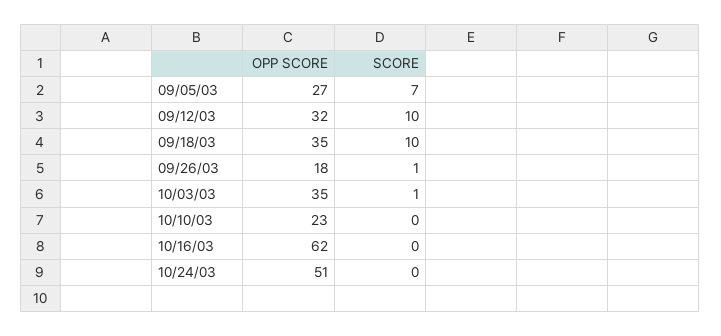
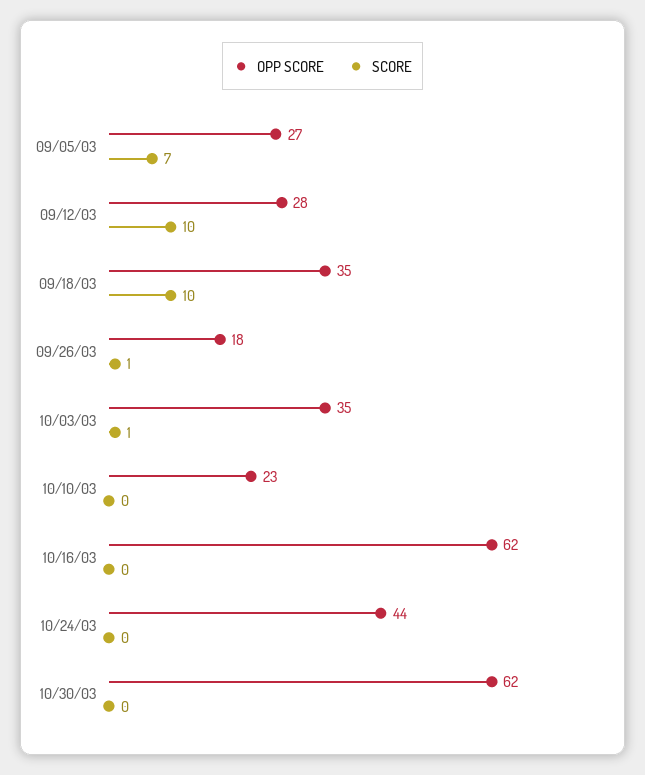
OPP SCORE, 09/12/03: 32 -> 28
OPP SCORE, 10/24/03: 51 -> 44
OPP SCORE, 10/30/03: none -> 62
SCORE, 10/30/03: none -> 0

